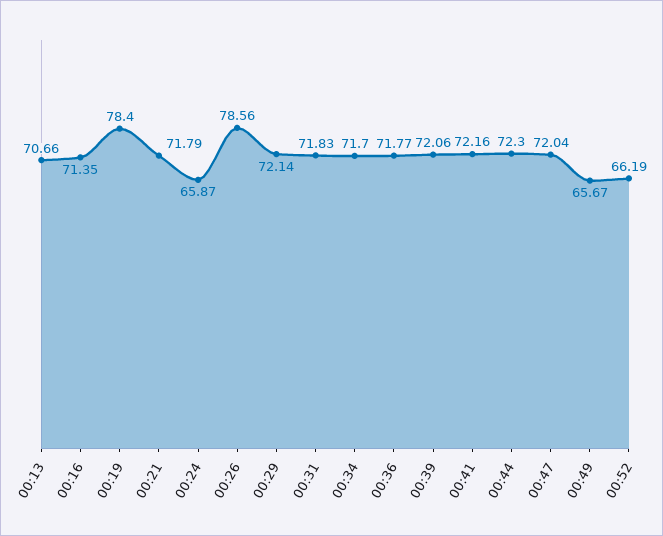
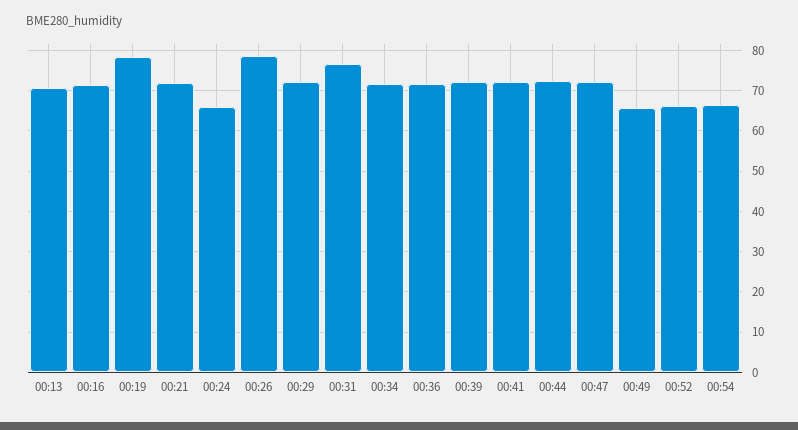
00:31: 71.83 -> 76
00:54: none -> 66

